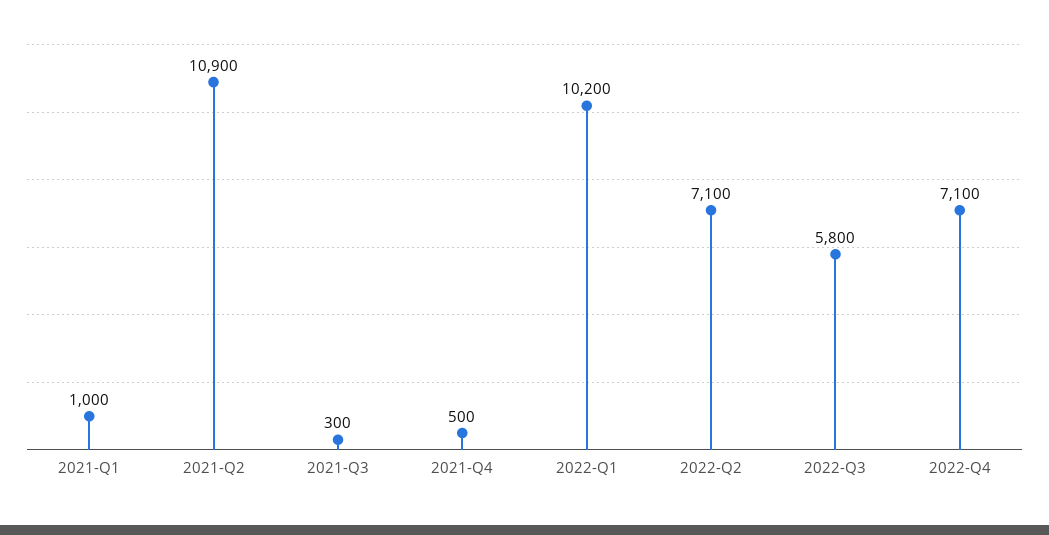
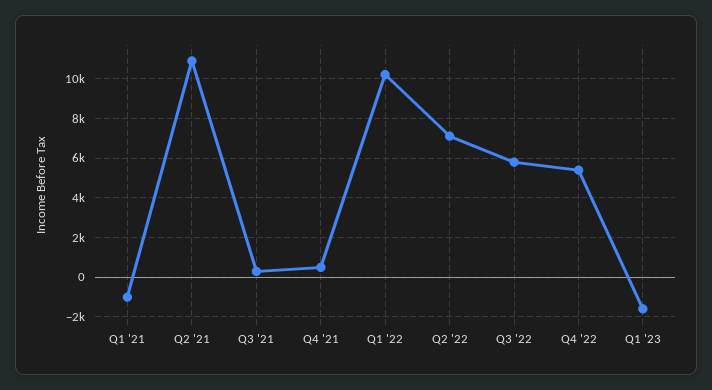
2021-Q1: 1000 -> -1000
2022-Q4: 7100 -> 5500
Q1 '23: none -> -1500

